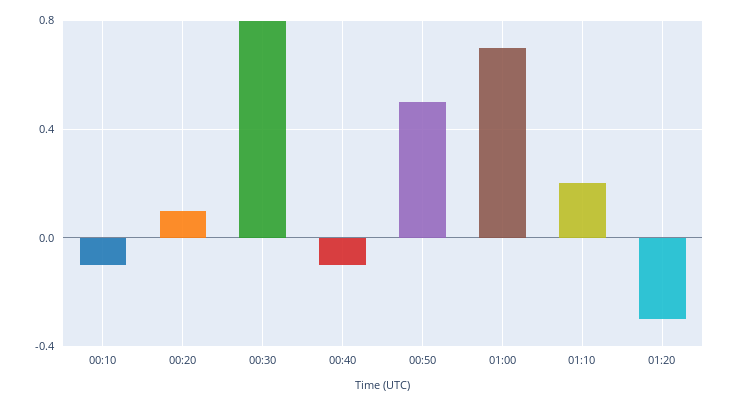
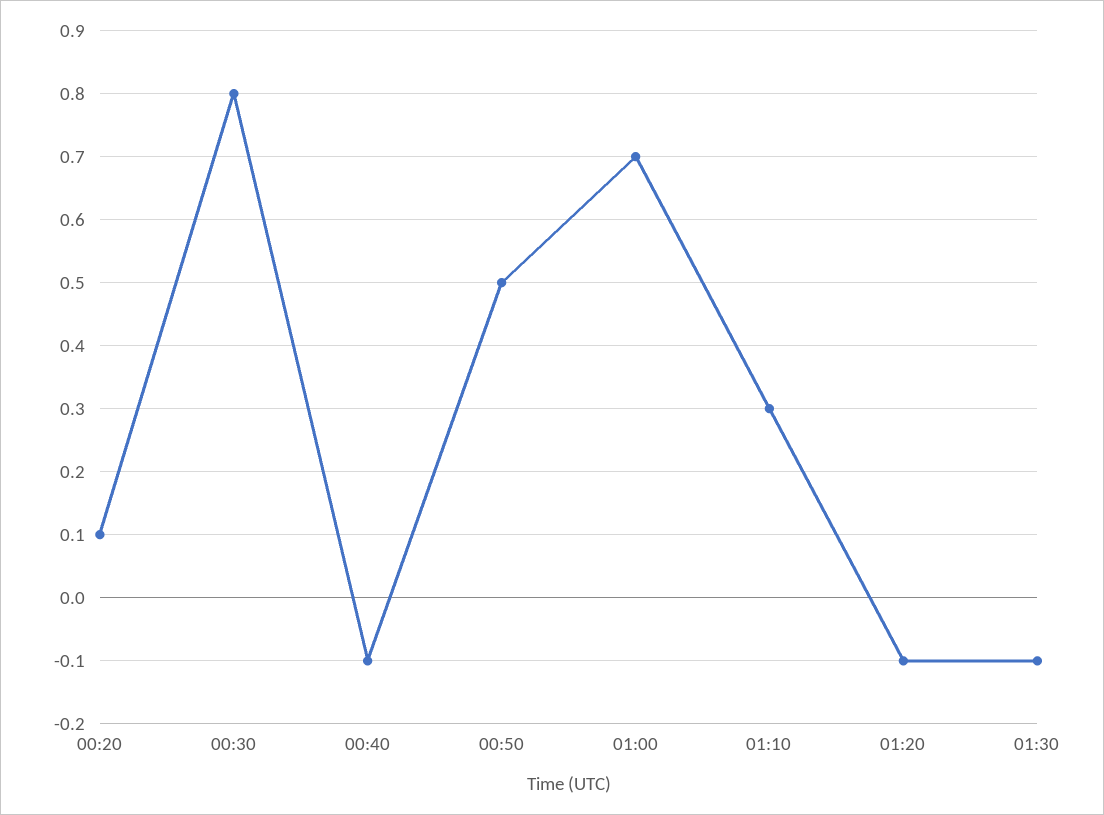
00:10: -0.1 -> none
01:10: 0.2 -> 0.3
01:20: -0.3 -> -0.1
01:30: none -> -0.1

